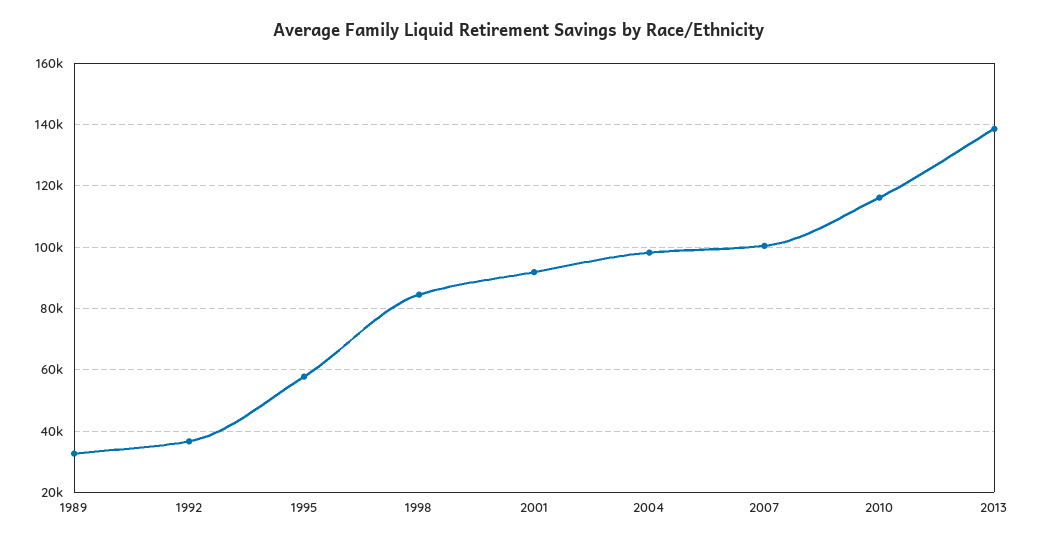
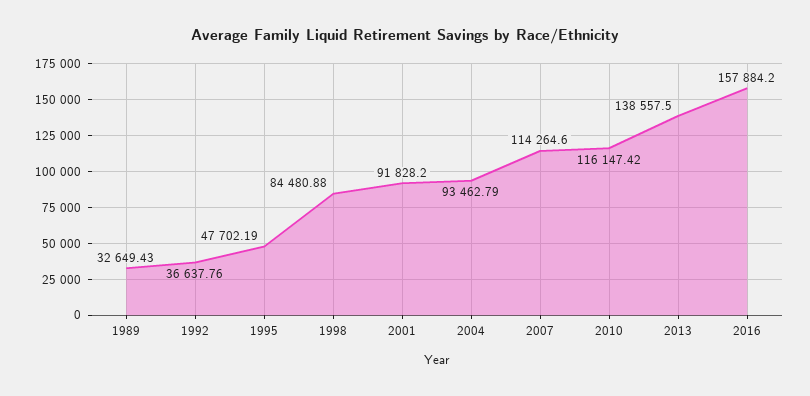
1995: 58000 -> 47702.19
2004: 98000 -> 93462.79
2007: 100000 -> 114264.6
2016: none -> 157884.2

